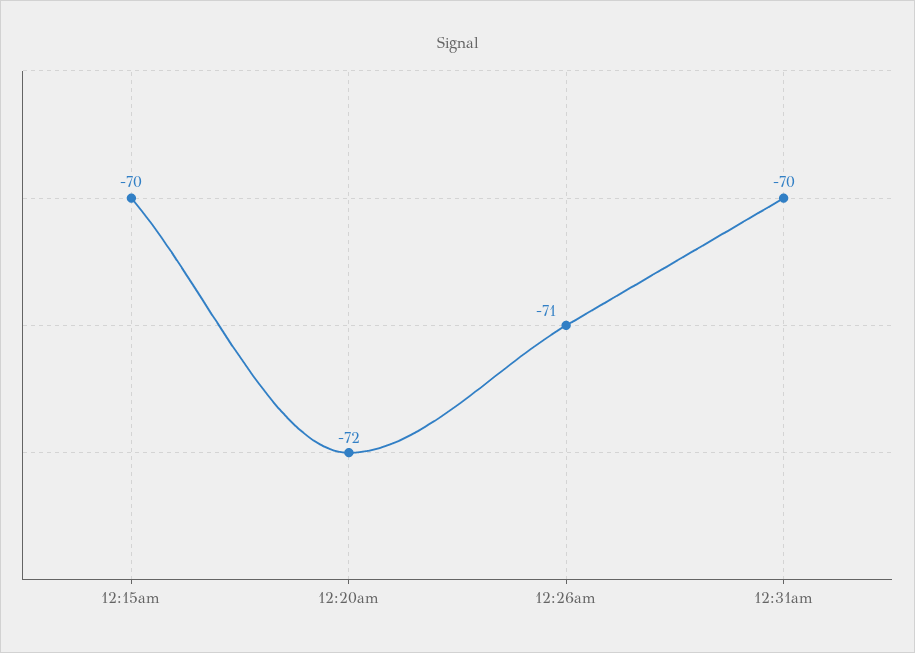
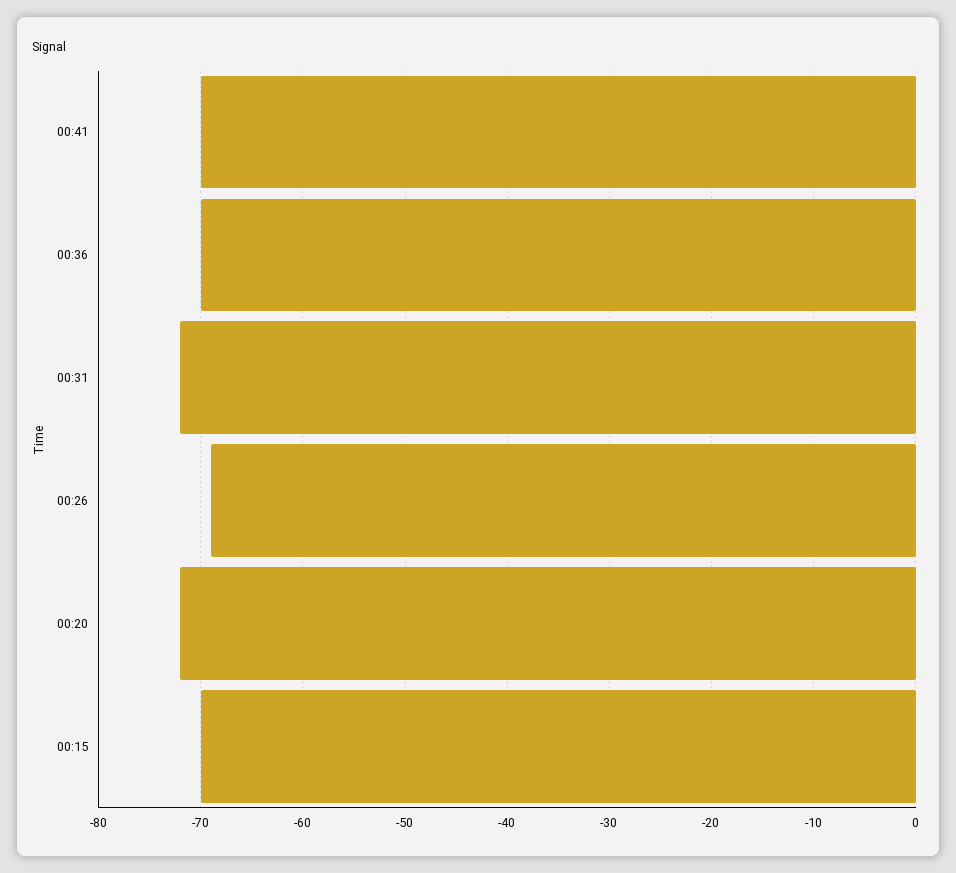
12:26am: -71 -> -69
12:31am: -70 -> -72
00:41: none -> -70
00:36: none -> -70

